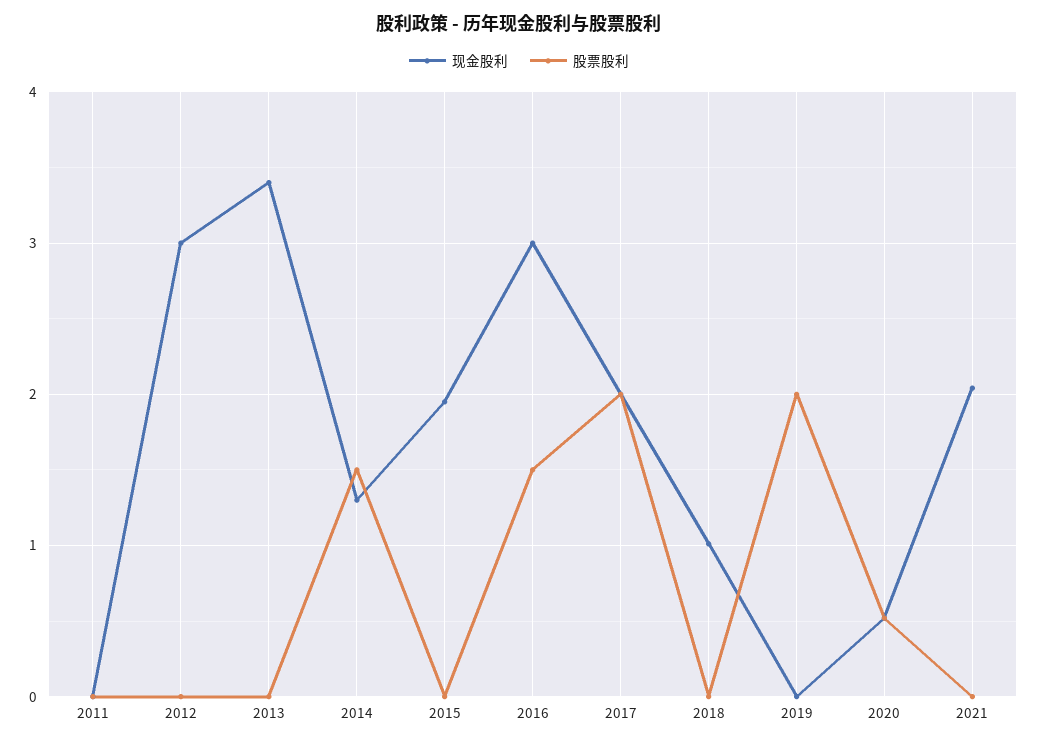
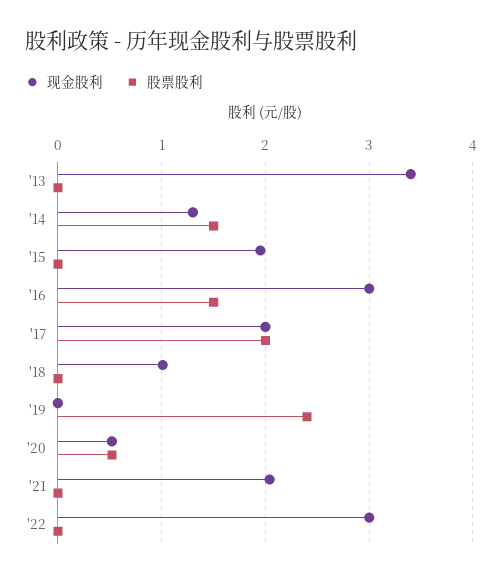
现金股利, 2011: 0 -> none
股票股利, 2011: 0 -> none
现金股利, 2012: 3 -> none
股票股利, 2012: 0 -> none
股票股利, 2019: 2 -> 2.4
现金股利, '22: none -> 3
股票股利, '22: none -> 0

